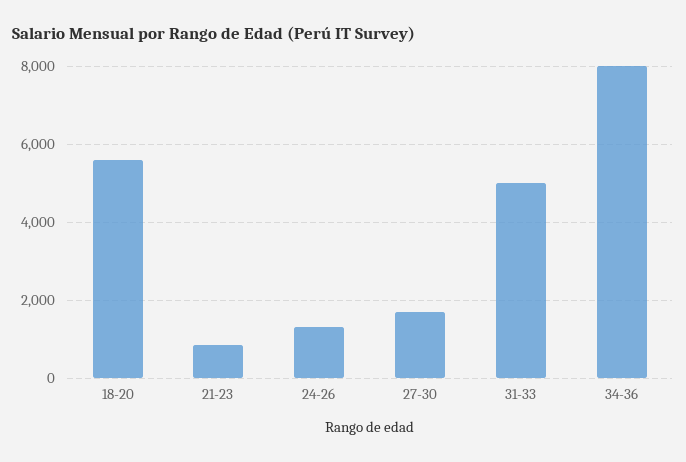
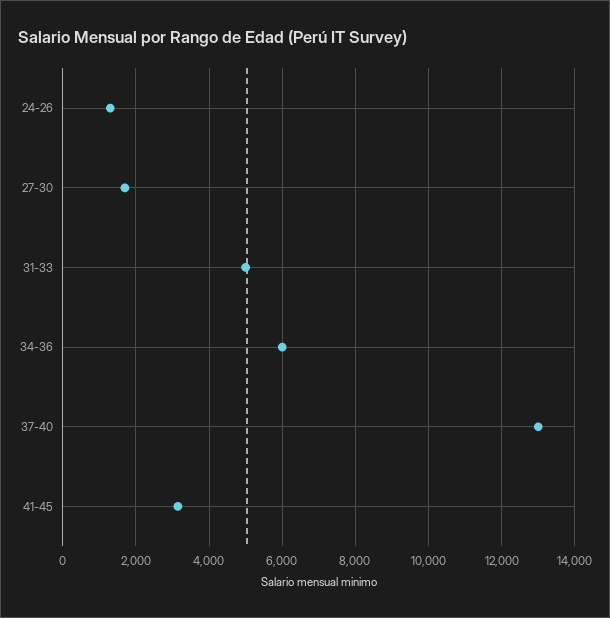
18-20: 5600 -> none
21-23: 800 -> none
34-36: 8000 -> 6000
37-40: none -> 13000
41-45: none -> 3200

